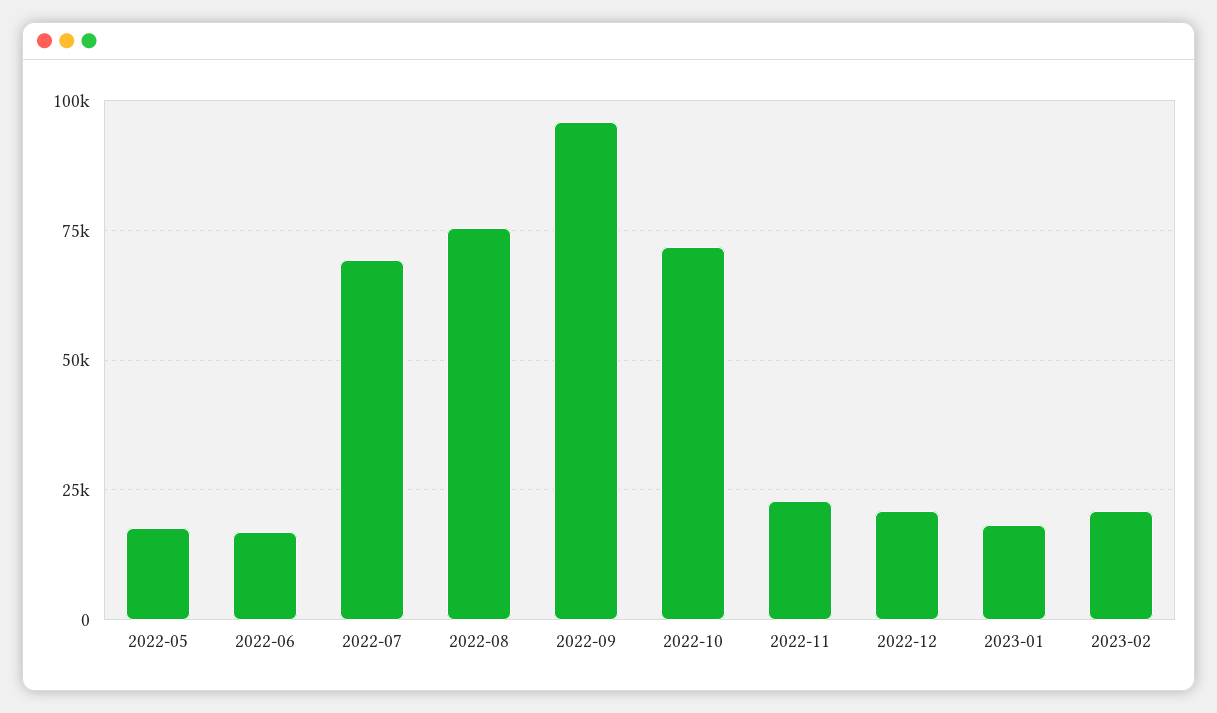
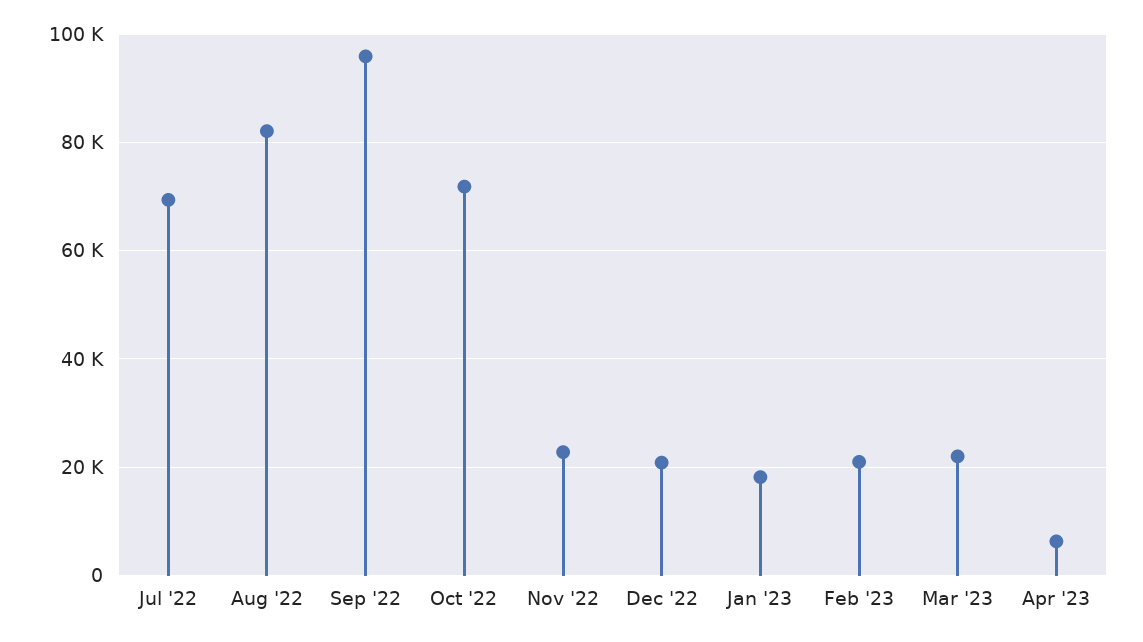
2022-05: 17500 -> none
2022-06: 17500 -> none
2022-08: 75000 -> 82000
Mar '23: none -> 22000
Apr '23: none -> 6000

